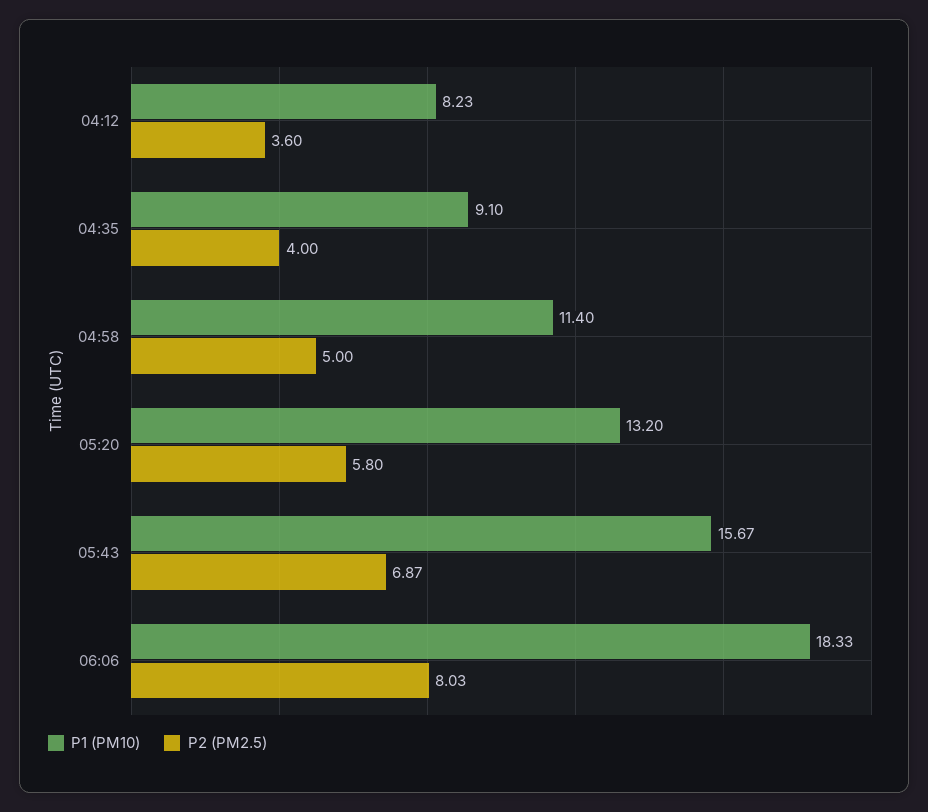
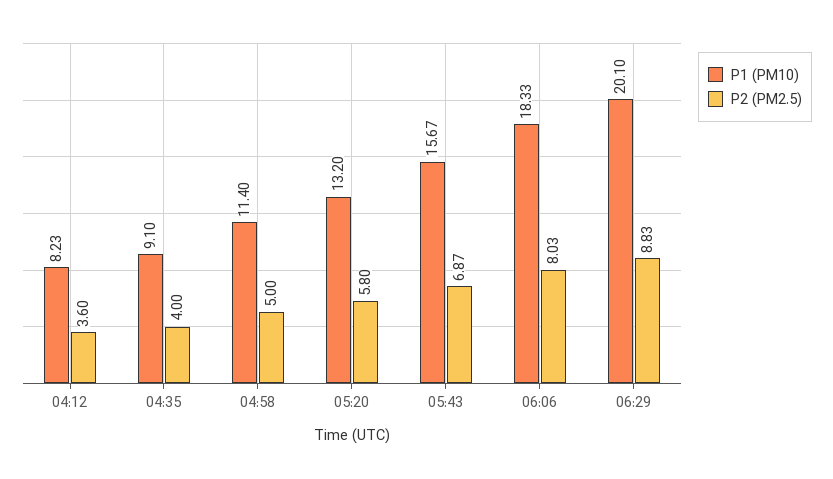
P1 (PM10), 06:29: none -> 20.1
P2 (PM2.5), 06:29: none -> 8.83

